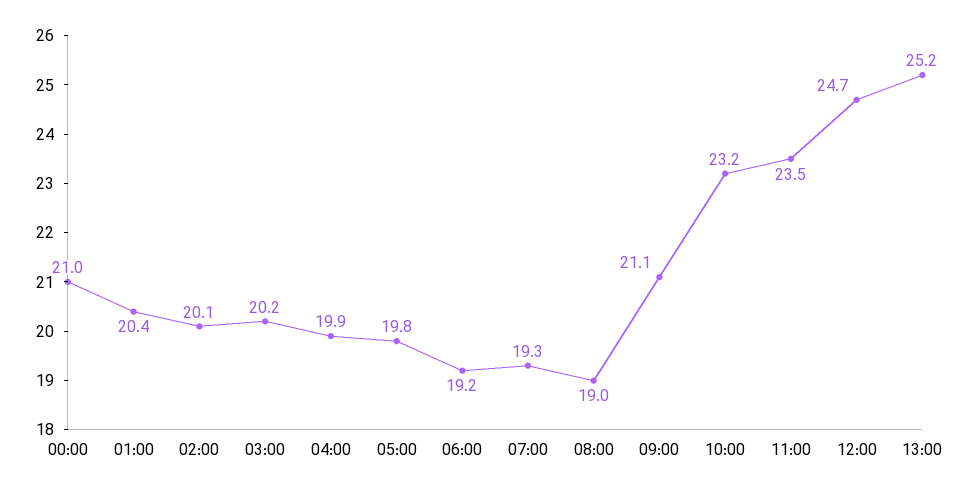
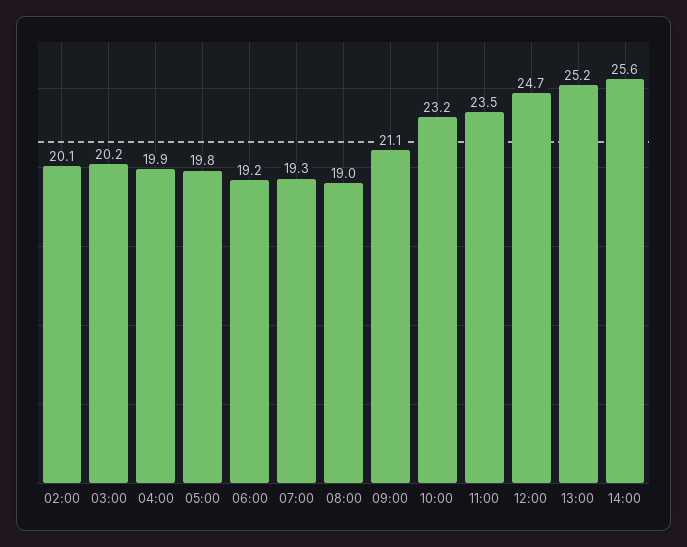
00:00: 21 -> none
01:00: 20.4 -> none
14:00: none -> 25.6

